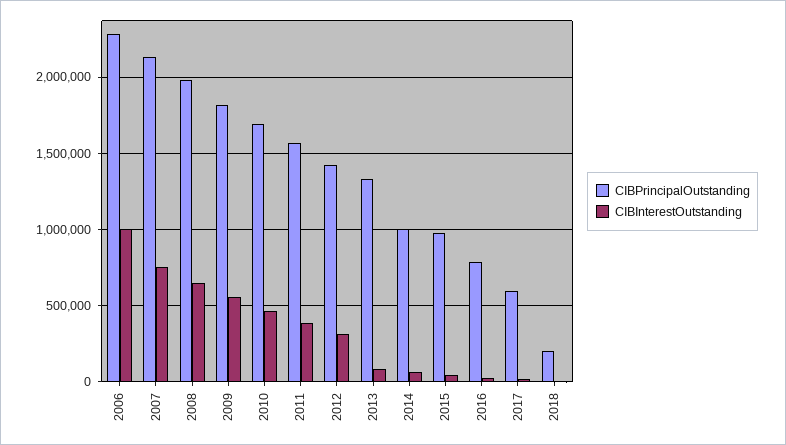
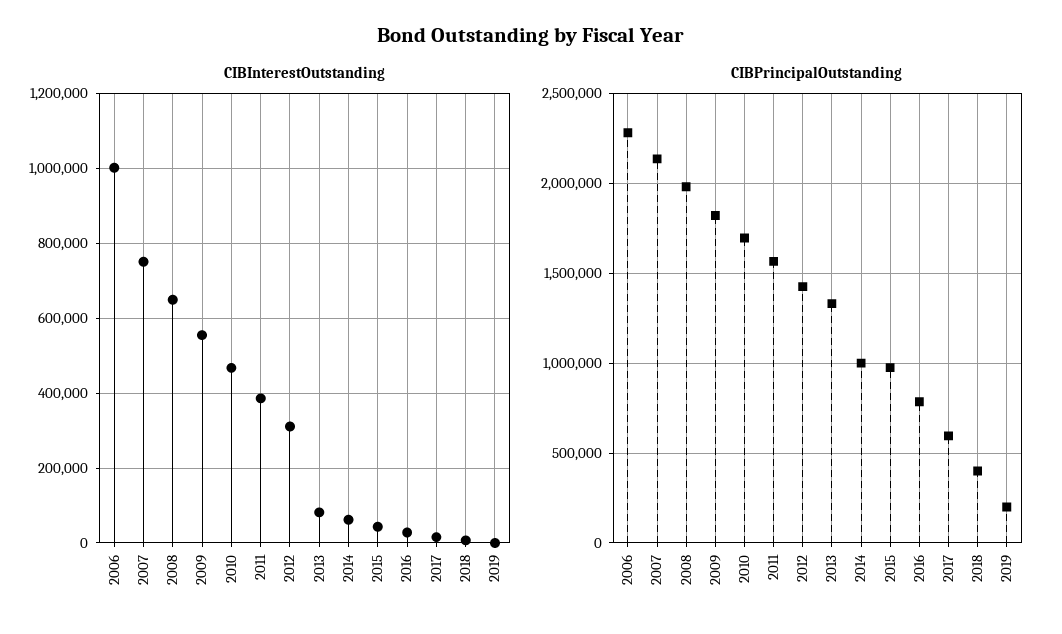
CIBPrincipalOutstanding, 2018: 200000 -> 400000
CIBInterestOutstanding, 2019: none -> 0
CIBPrincipalOutstanding, 2019: none -> 200000

